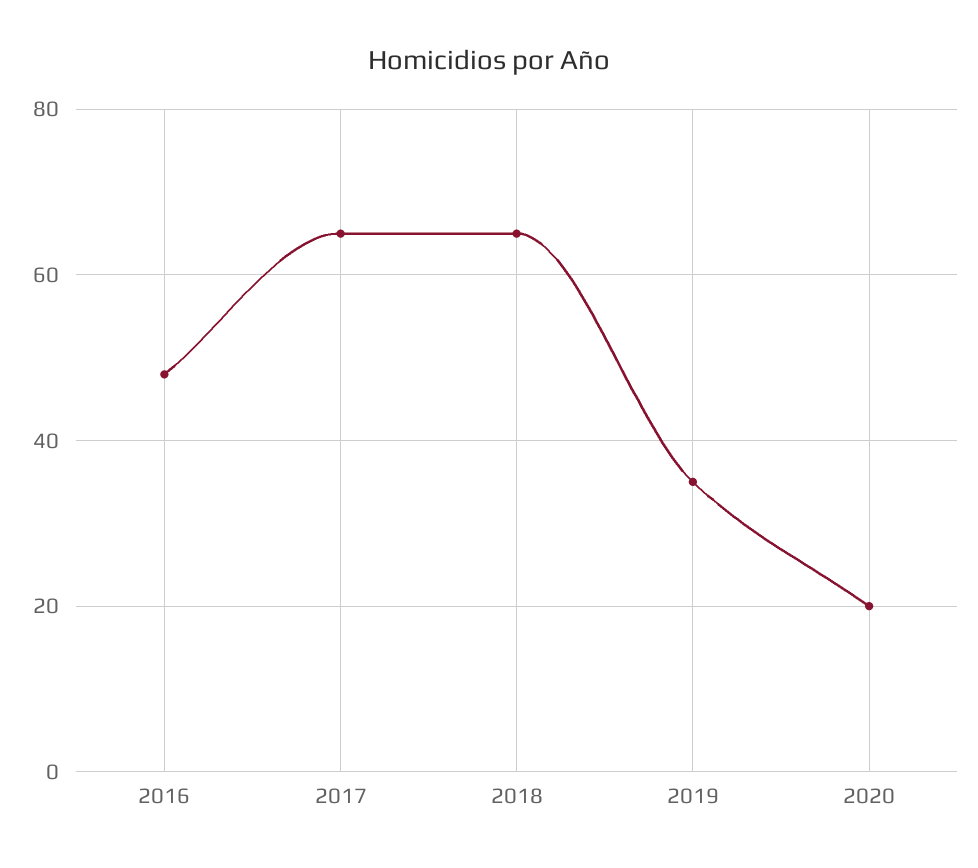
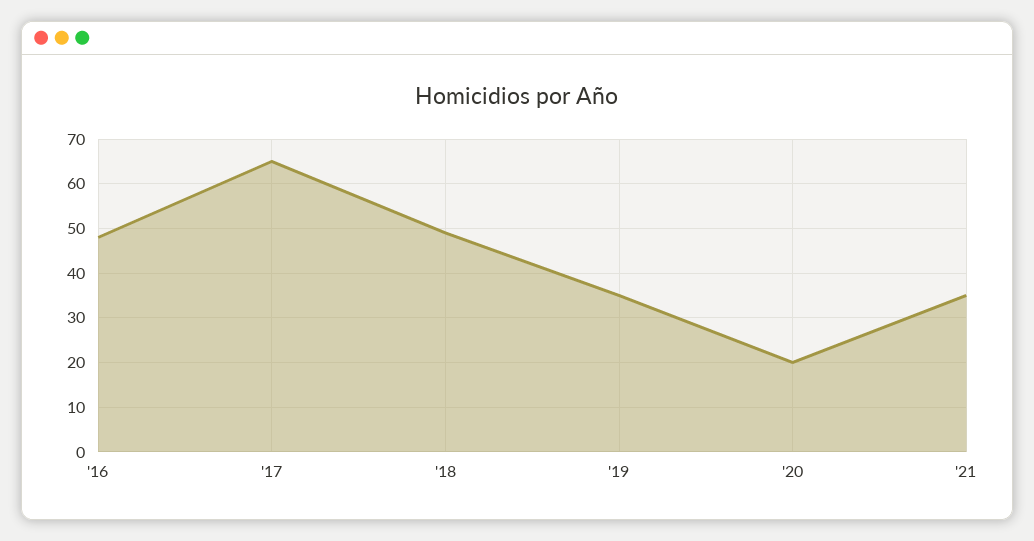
2018: 65 -> 50
'21: none -> 35

